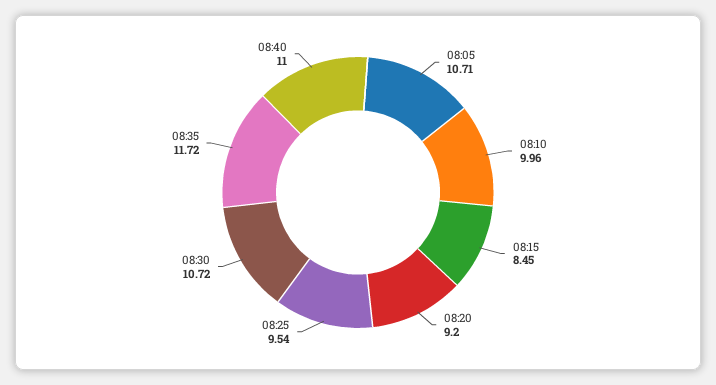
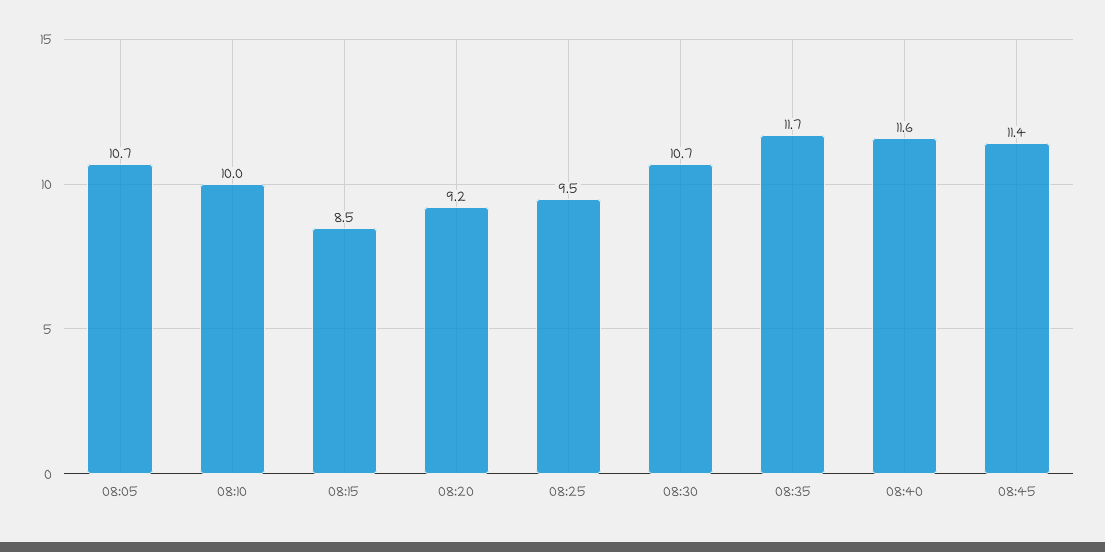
08:40: 11 -> 11.6
08:45: none -> 11.4

